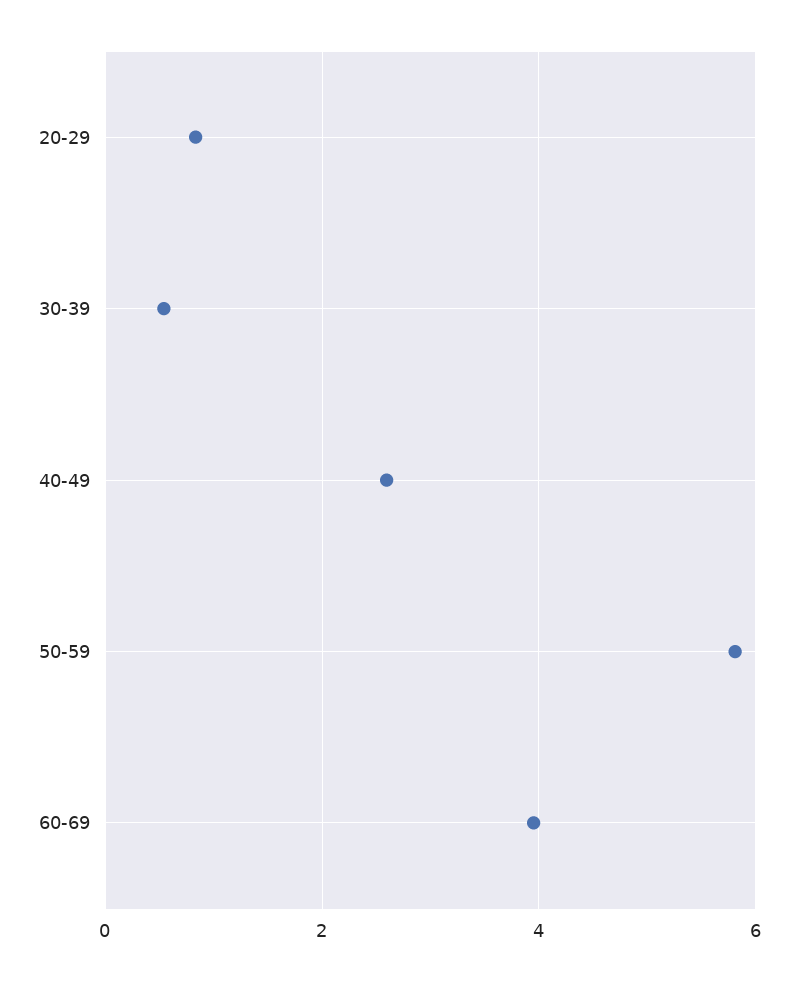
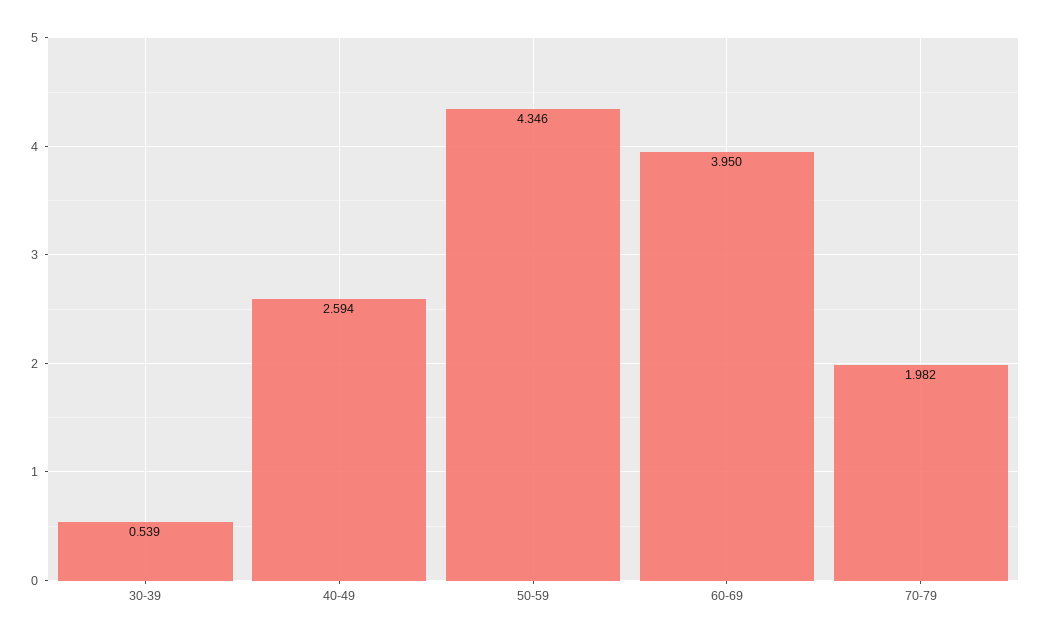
20-29: 0.8 -> none
50-59: 5.8 -> 4.346
70-79: none -> 1.982

